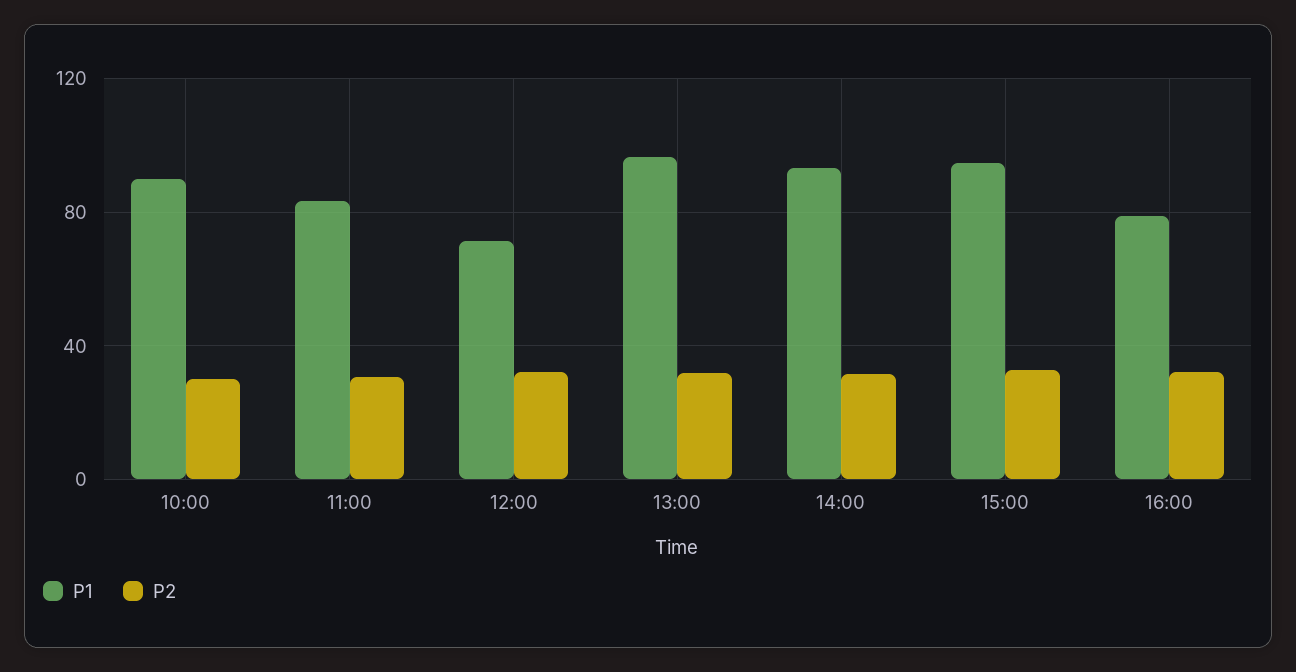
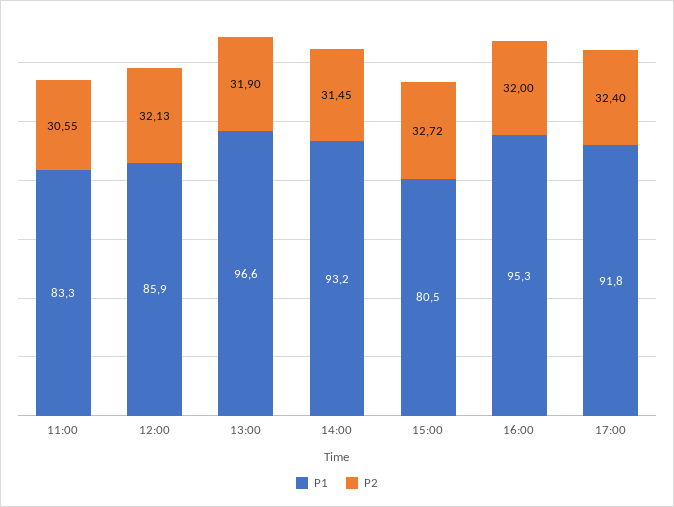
P1, 10:00: 90 -> none
P2, 10:00: 30 -> none
P1, 12:00: 70 -> 85.9
P1, 15:00: 95 -> 80.5
P1, 16:00: 80 -> 95.3
P1, 17:00: none -> 91.8
P2, 17:00: none -> 32.4

